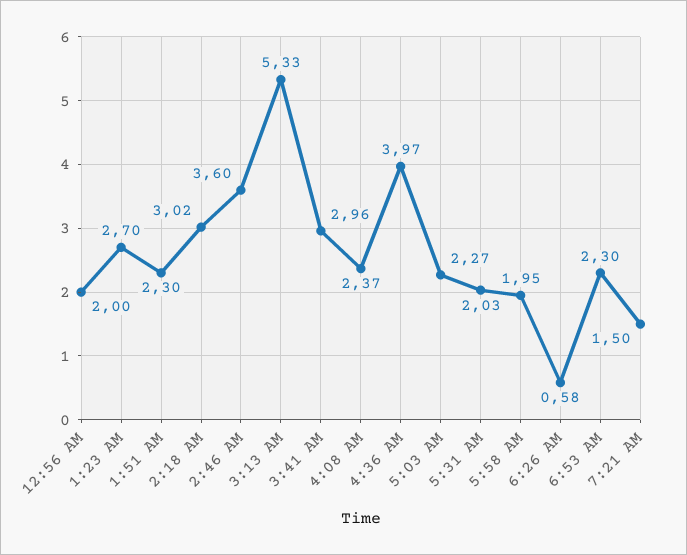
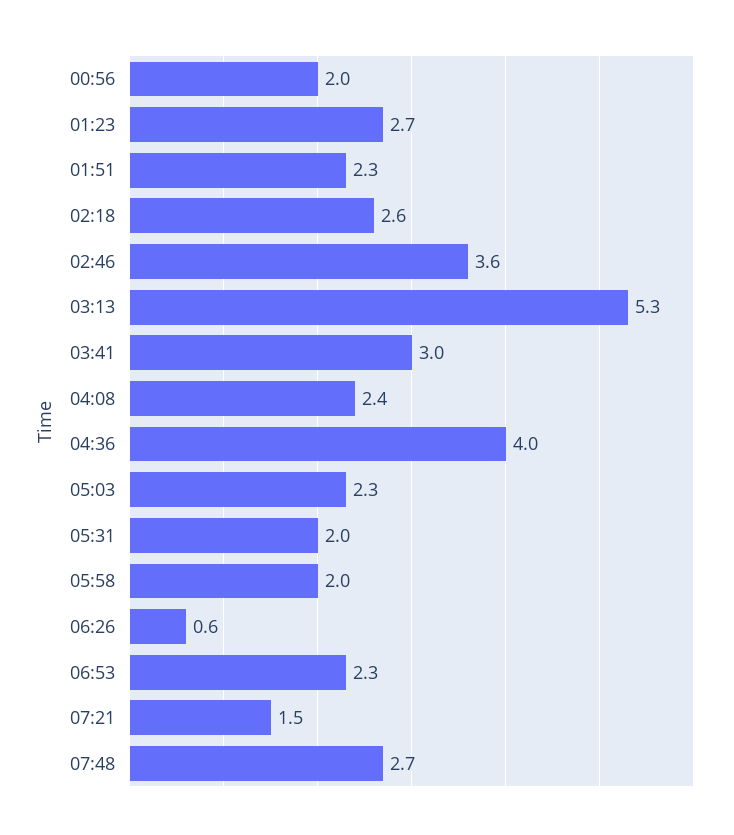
2:18 AM: 3.02 -> 2.6
07:48: none -> 2.7

